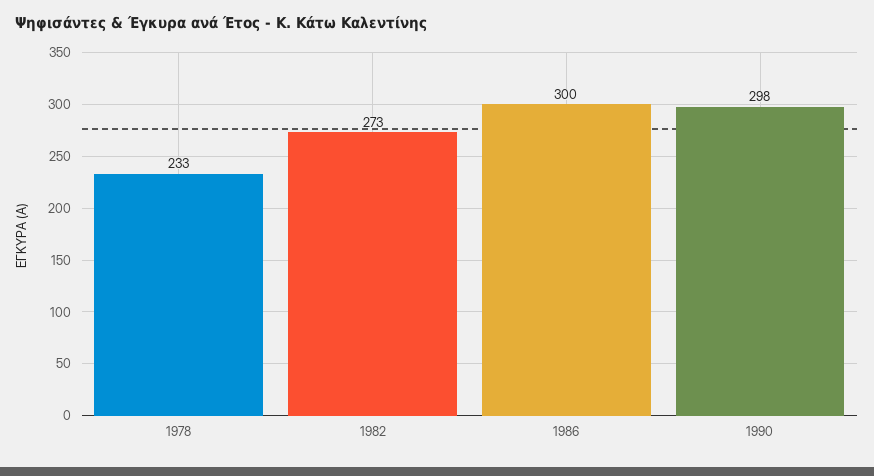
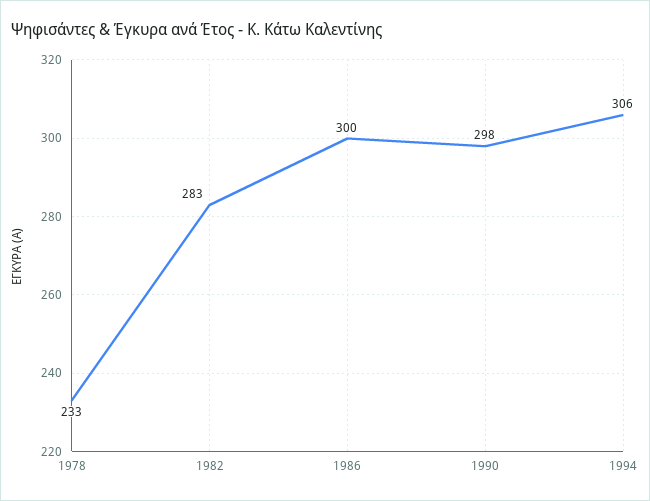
1982: 273 -> 283
1994: none -> 306

